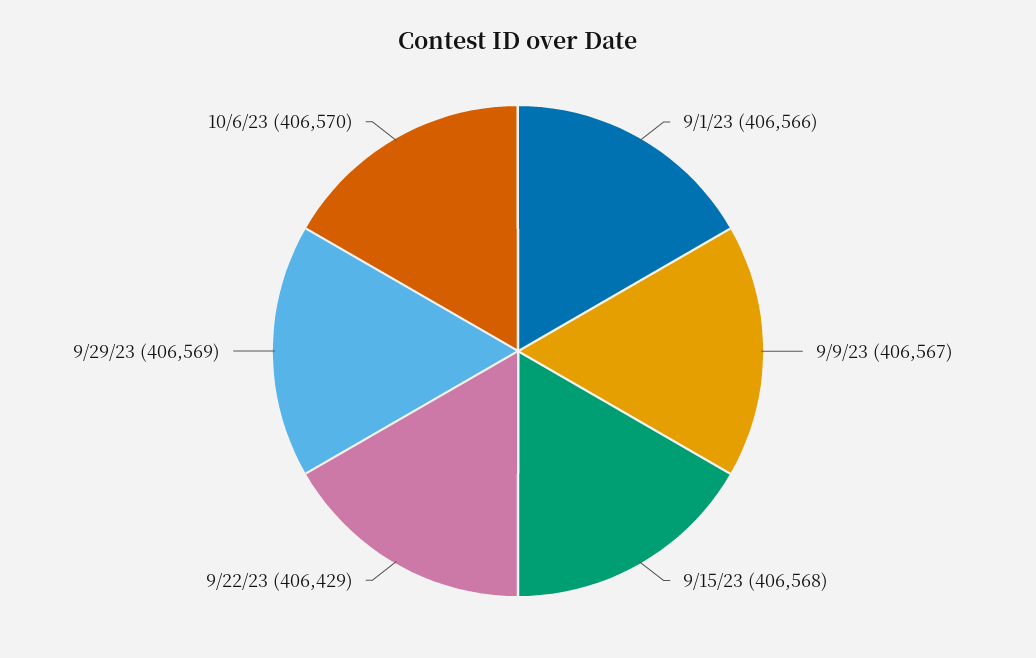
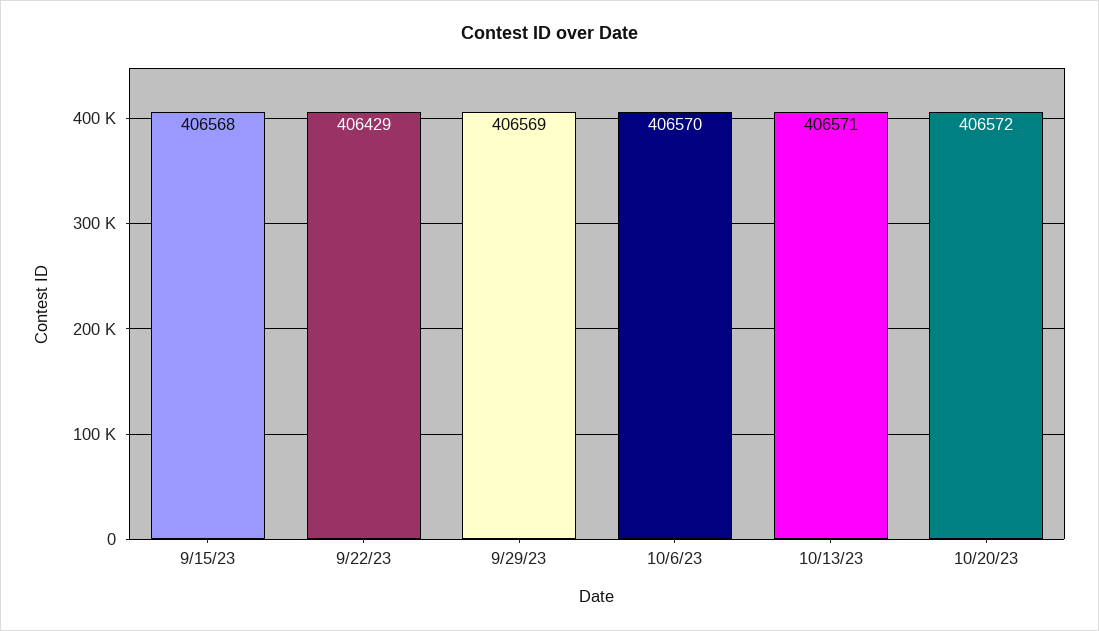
9/1/23: 406566 -> none
9/9/23: 406567 -> none
10/13/23: none -> 406571
10/20/23: none -> 406572

